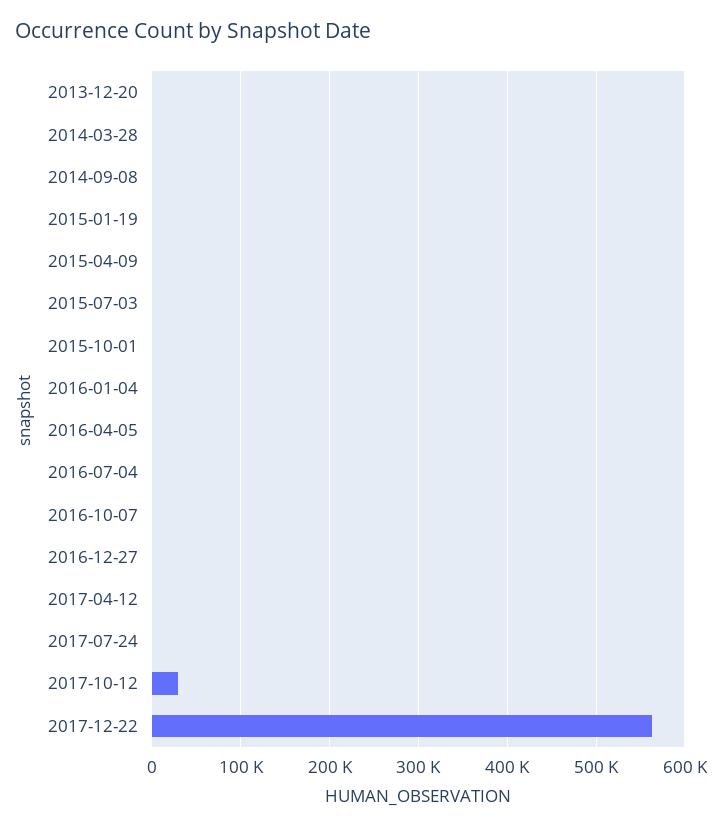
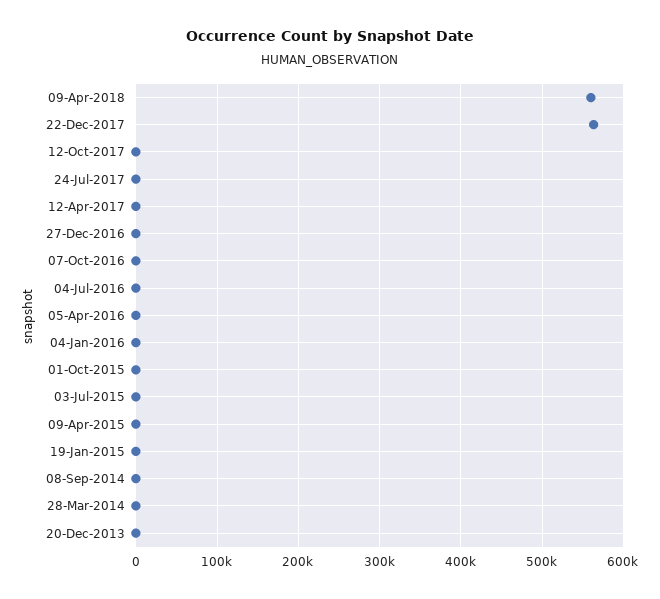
2017-10-12: 30000 -> 0
09-Apr-2018: none -> 560000

